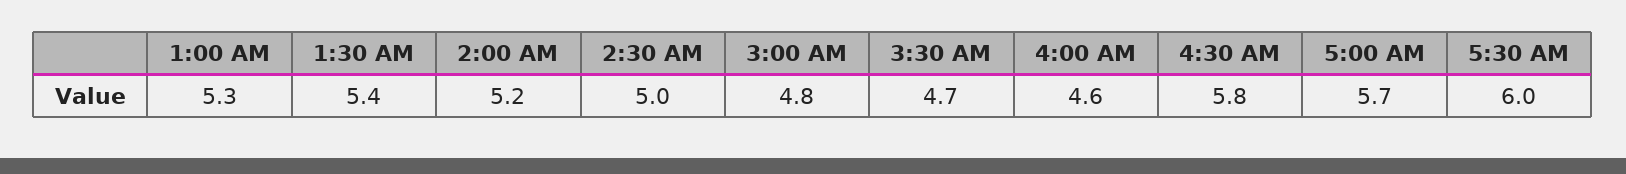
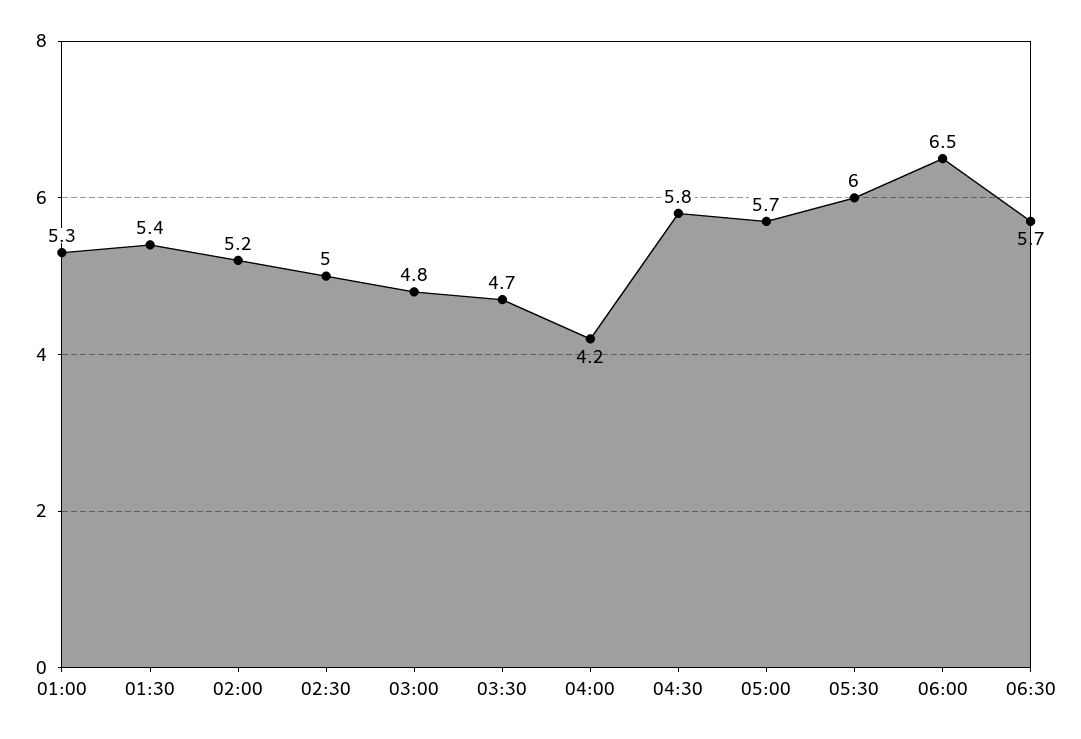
4:00 AM: 4.6 -> 4.2
06:00: none -> 6.5
06:30: none -> 5.7

